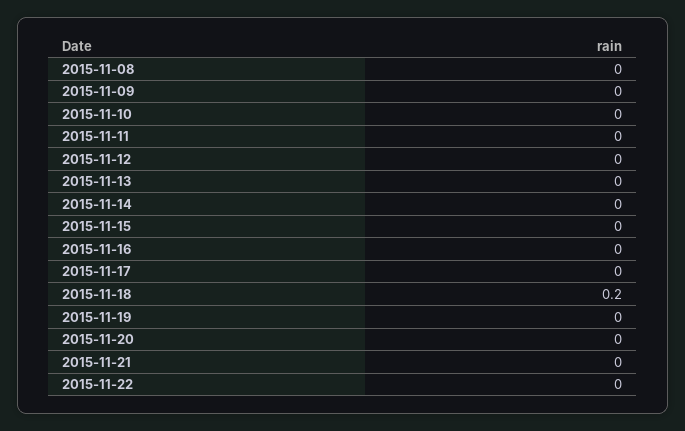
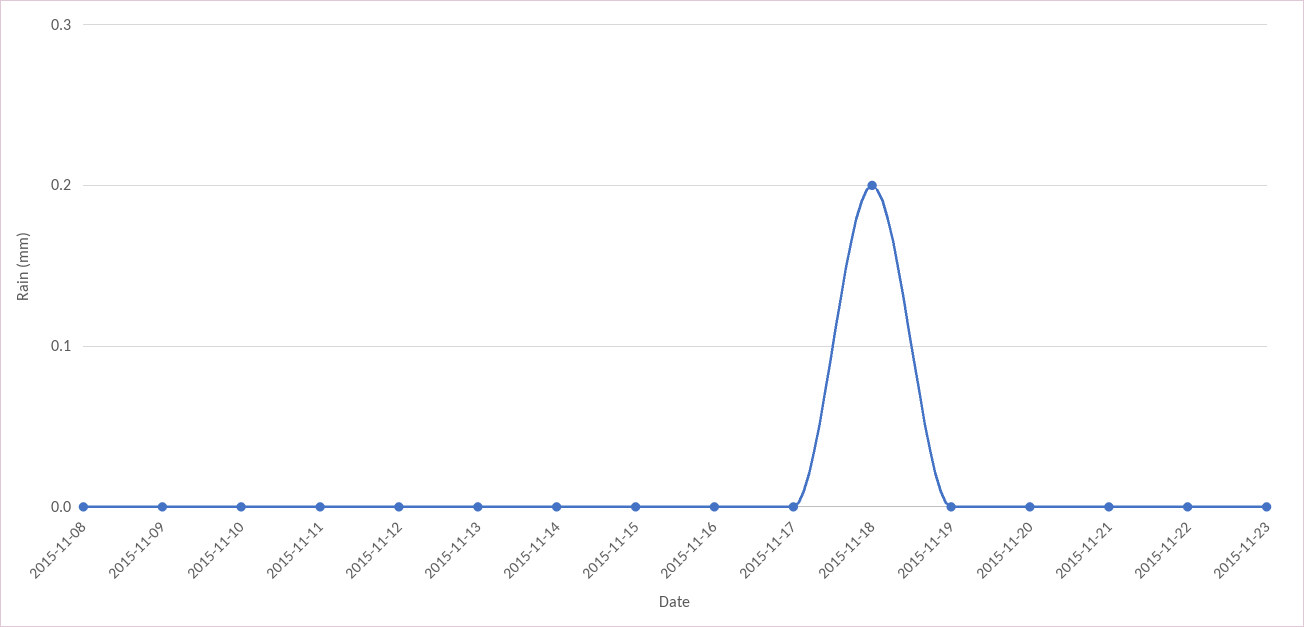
2015-11-23: none -> 0

